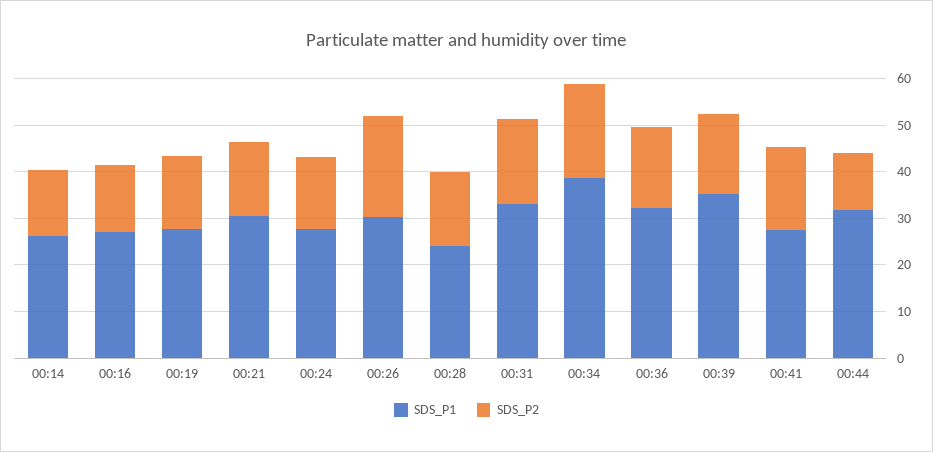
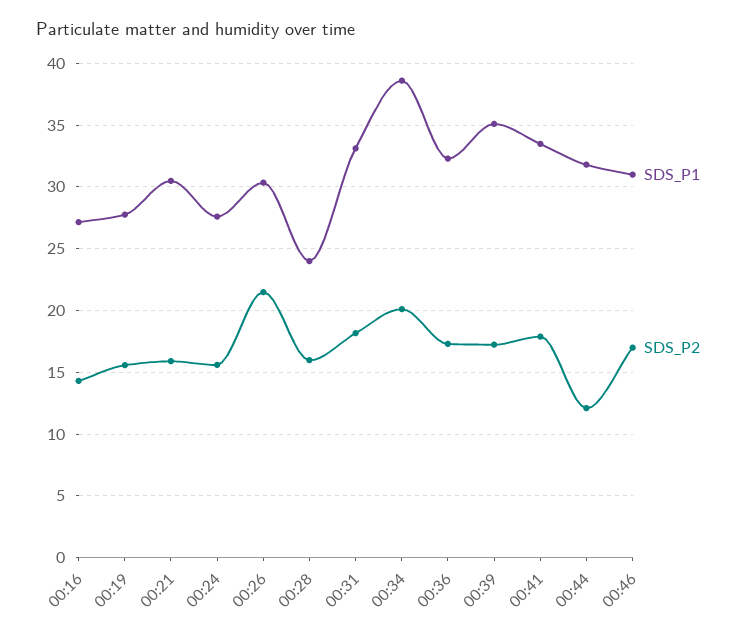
SDS_P1, 00:14: 26 -> none
SDS_P2, 00:14: 14 -> none
SDS_P1, 00:41: 28 -> 33.5
SDS_P1, 00:46: none -> 31
SDS_P2, 00:46: none -> 17

